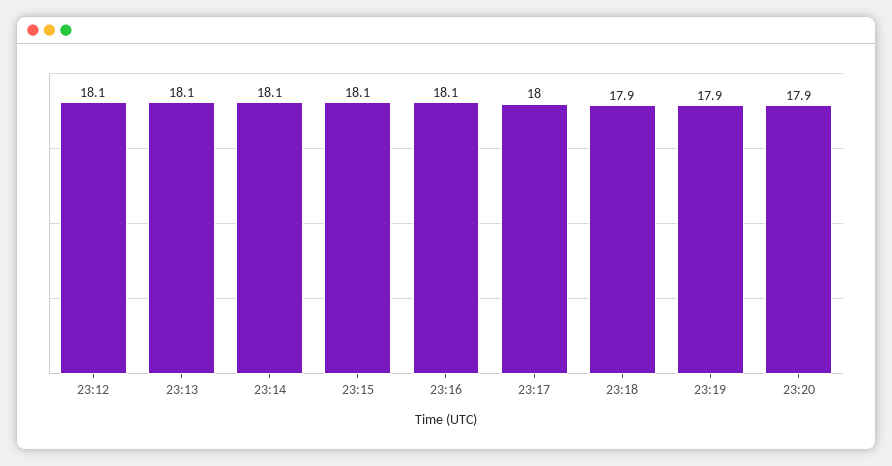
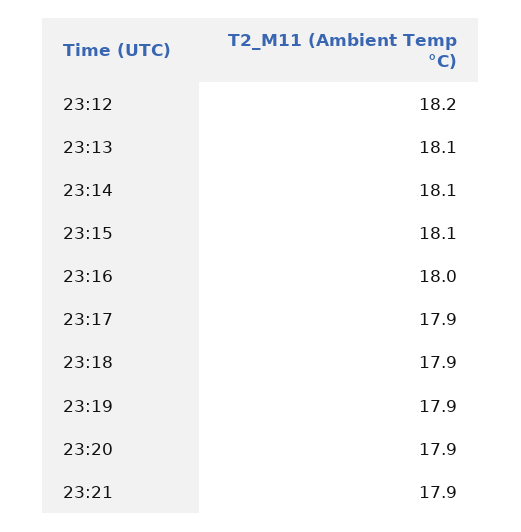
23:12: 18.1 -> 18.2
23:16: 18.1 -> 18
23:17: 18 -> 17.9
23:21: none -> 17.9

